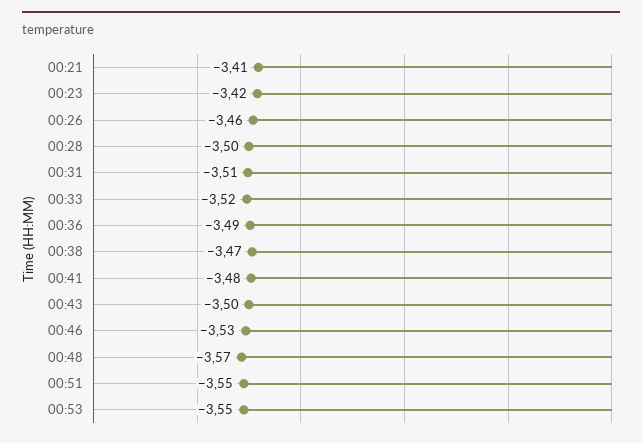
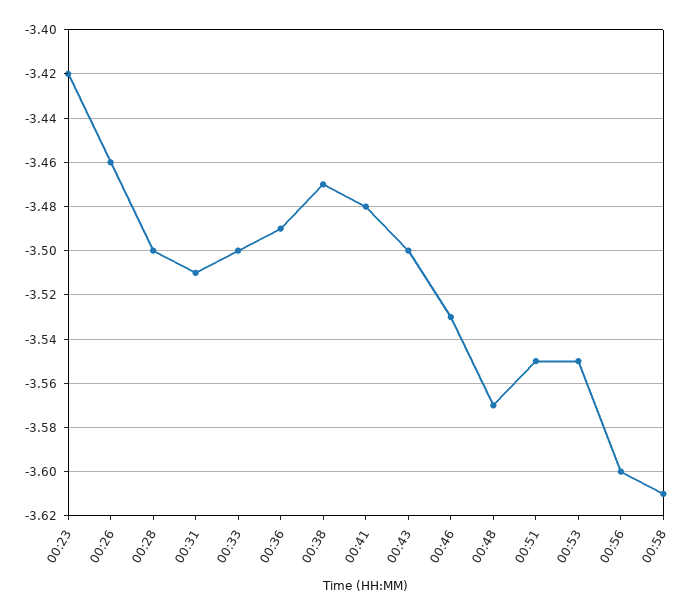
00:21: -3.41 -> none
00:33: -3.52 -> -3.5
00:56: none -> -3.6
00:58: none -> -3.61

